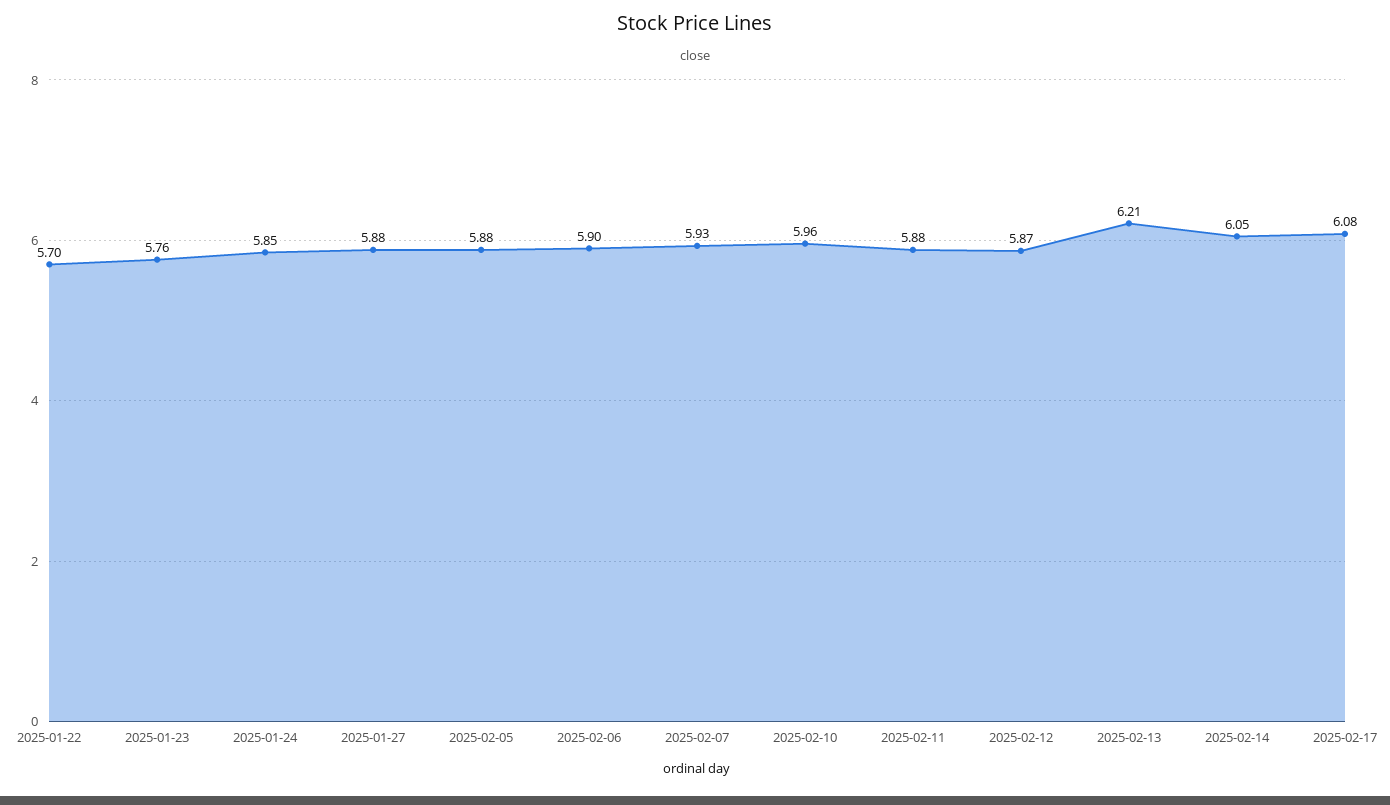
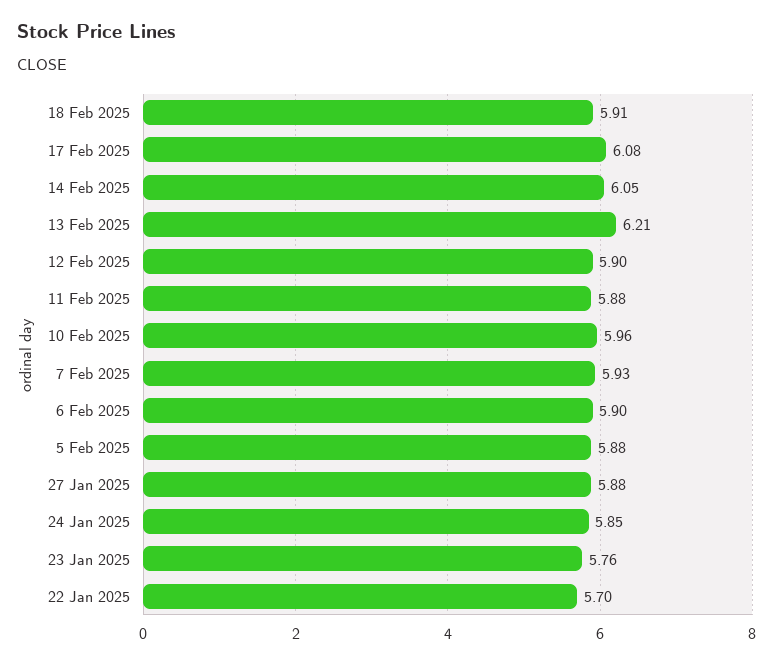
2025-02-12: 5.87 -> 5.9
18 Feb 2025: none -> 5.91

